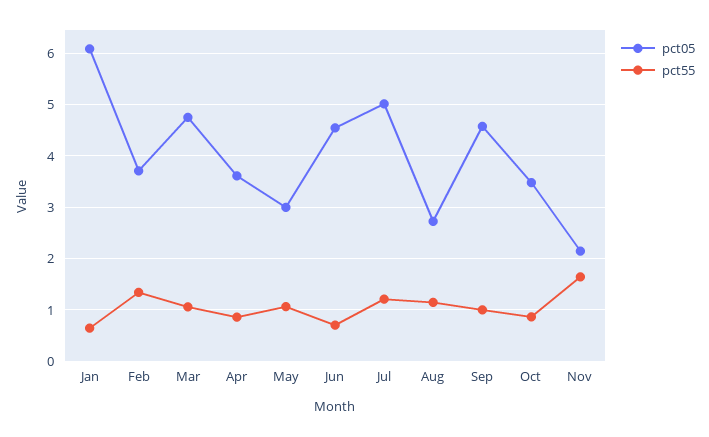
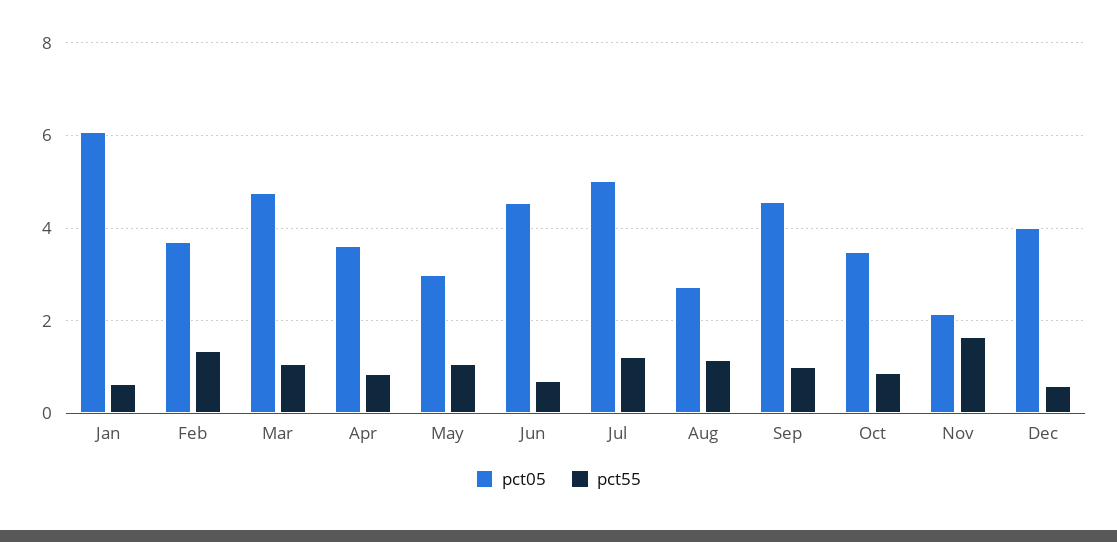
pct05, Dec: none -> 4
pct55, Dec: none -> 0.6

